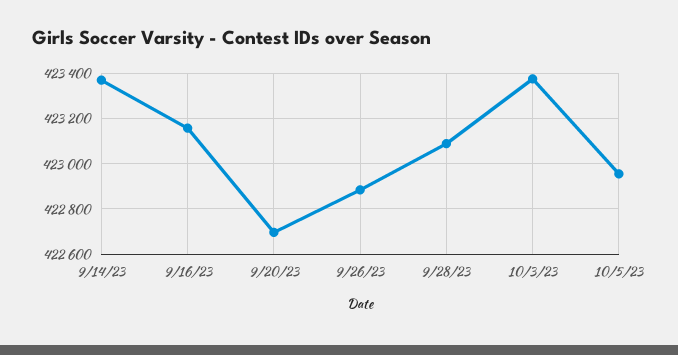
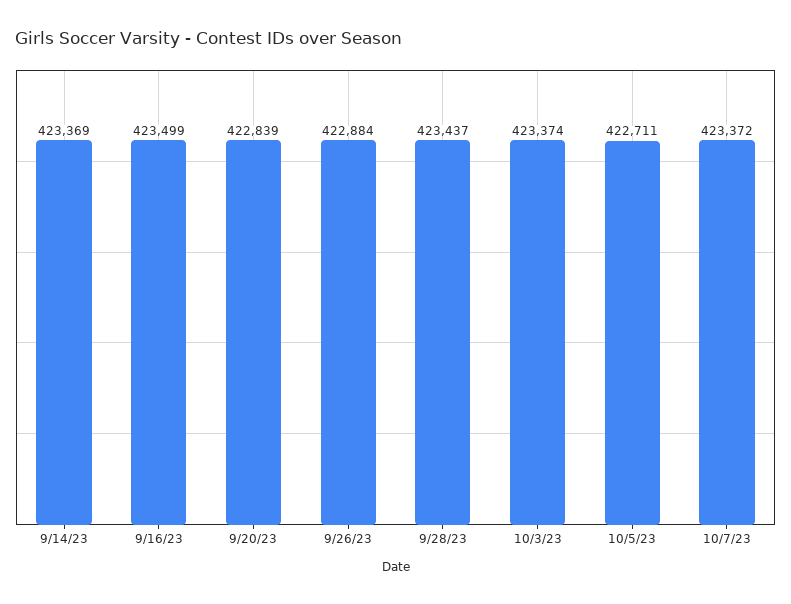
9/16/23: 423150 -> 423499
9/20/23: 422700 -> 422839
9/28/23: 423100 -> 423437
10/5/23: 422950 -> 422711
10/7/23: none -> 423372

